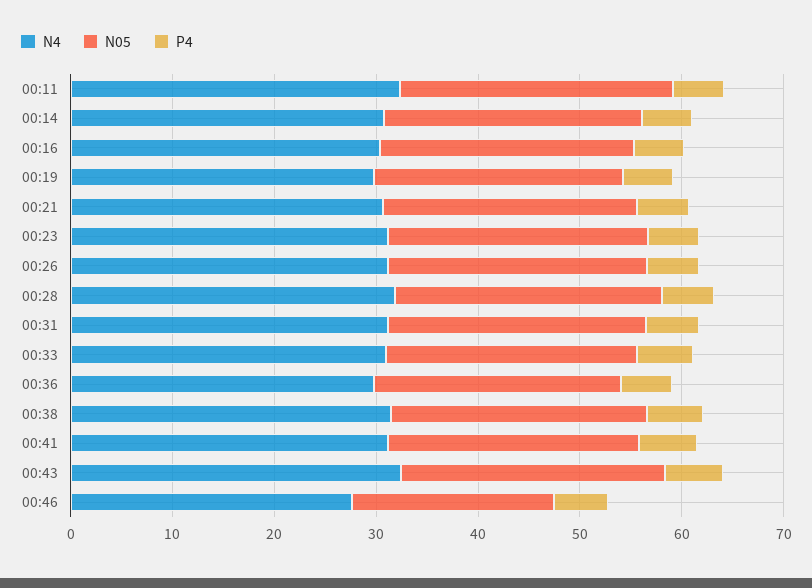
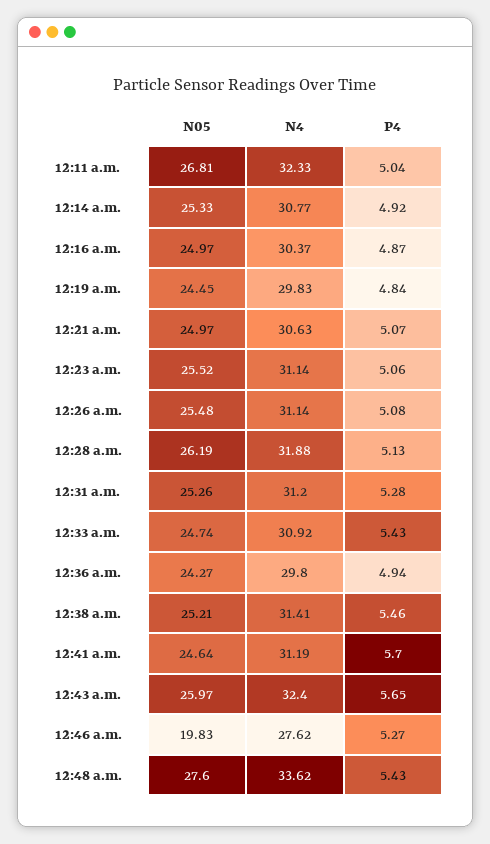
N05, 12:48 a.m.: none -> 27.6
N4, 12:48 a.m.: none -> 33.62
P4, 12:48 a.m.: none -> 5.43

